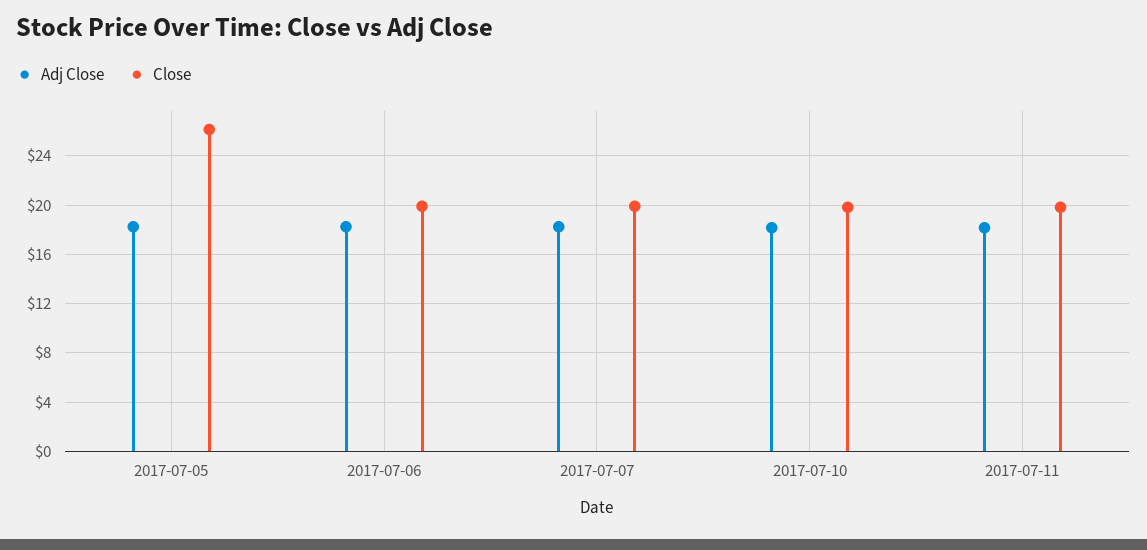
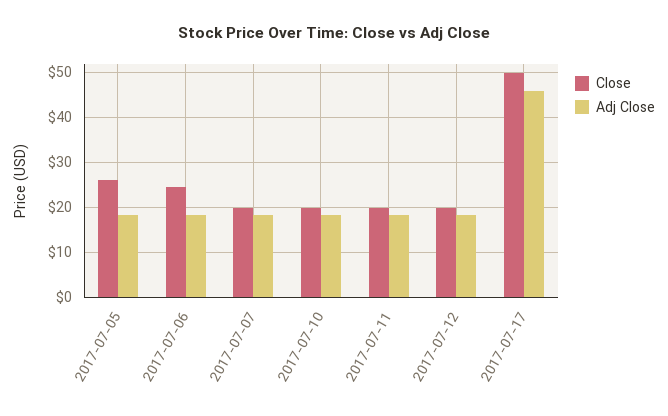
Close, 2017-07-06: 20 -> 24
Close, 2017-07-12: none -> 20
Adj Close, 2017-07-12: none -> 18
Close, 2017-07-17: none -> 50
Adj Close, 2017-07-17: none -> 46

